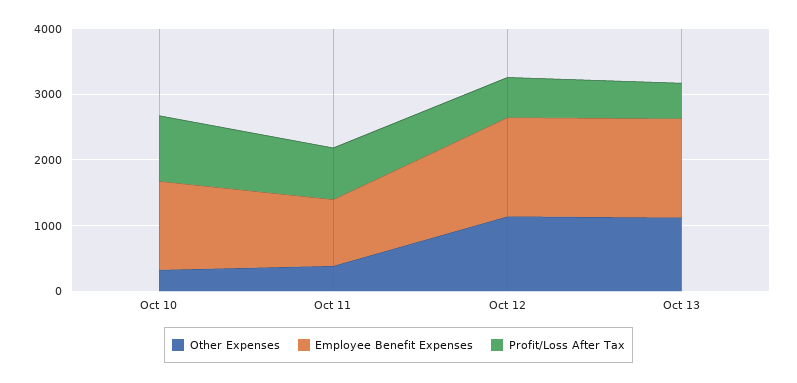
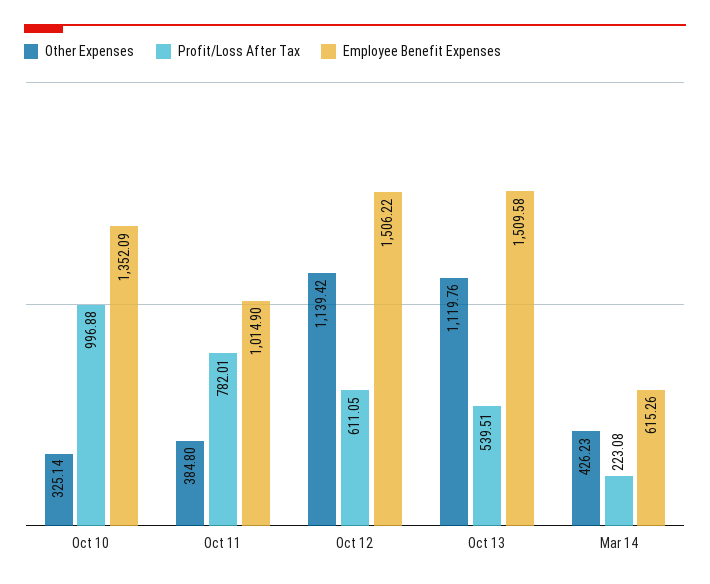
Other Expenses, Mar 14: none -> 426.23
Profit/Loss After Tax, Mar 14: none -> 223.08
Employee Benefit Expenses, Mar 14: none -> 615.26

